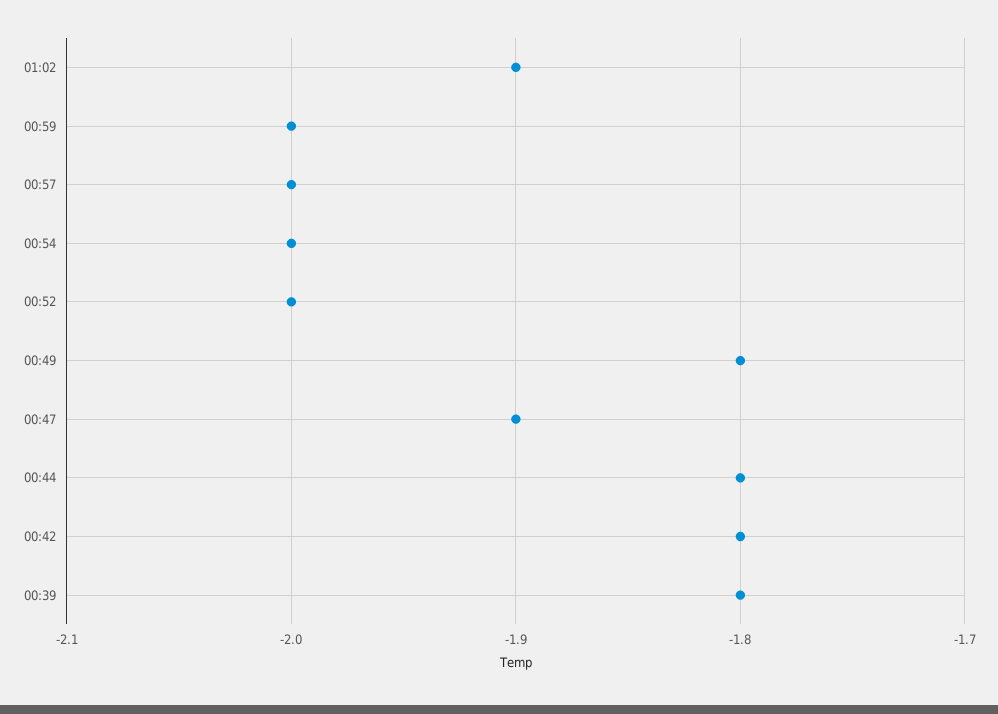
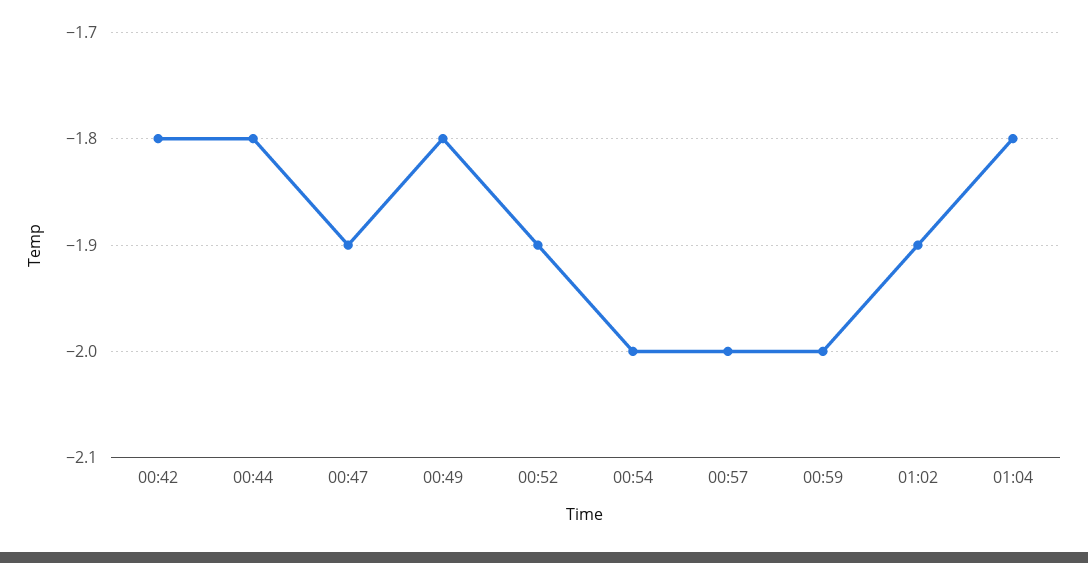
00:52: -2 -> -1.9
00:39: -1.8 -> none
01:04: none -> -1.8

